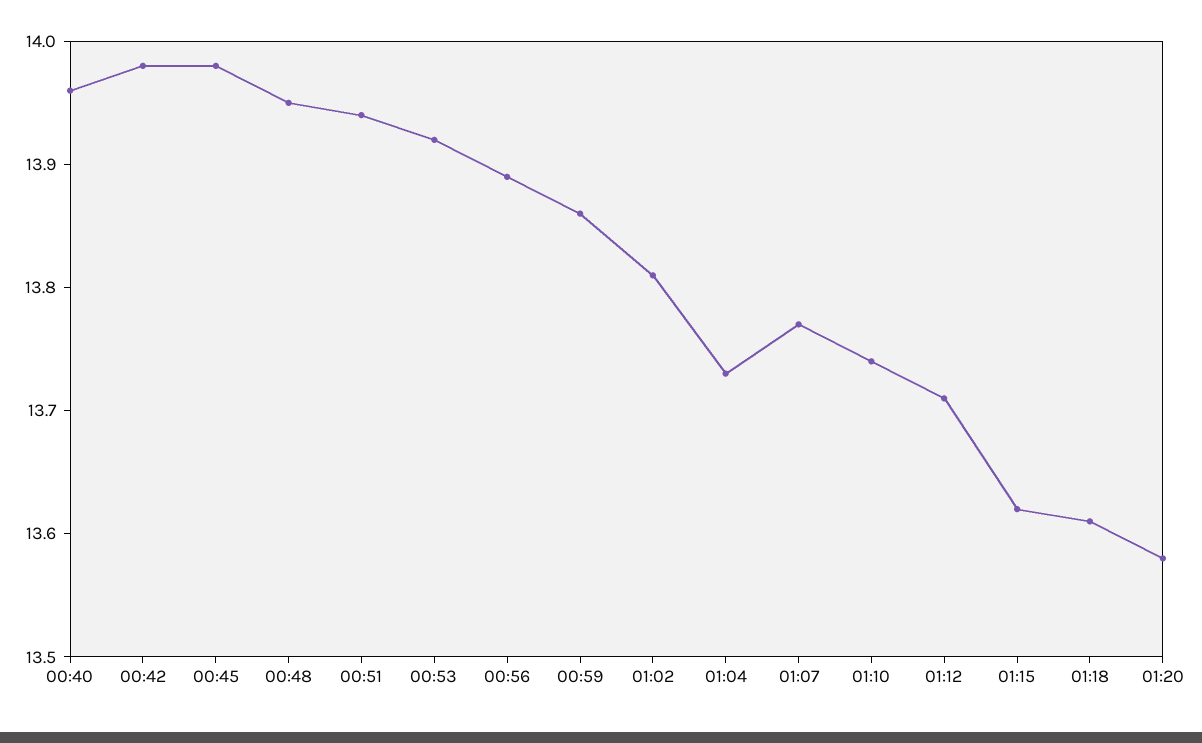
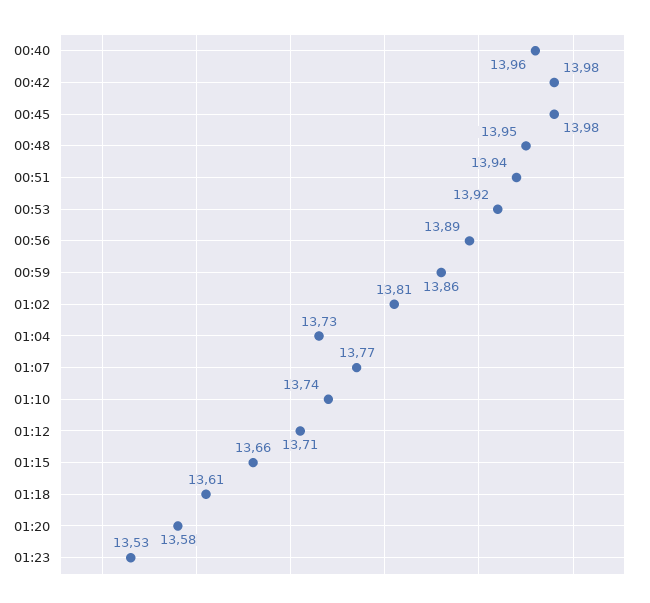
01:15: 13.62 -> 13.66
01:23: none -> 13.53

